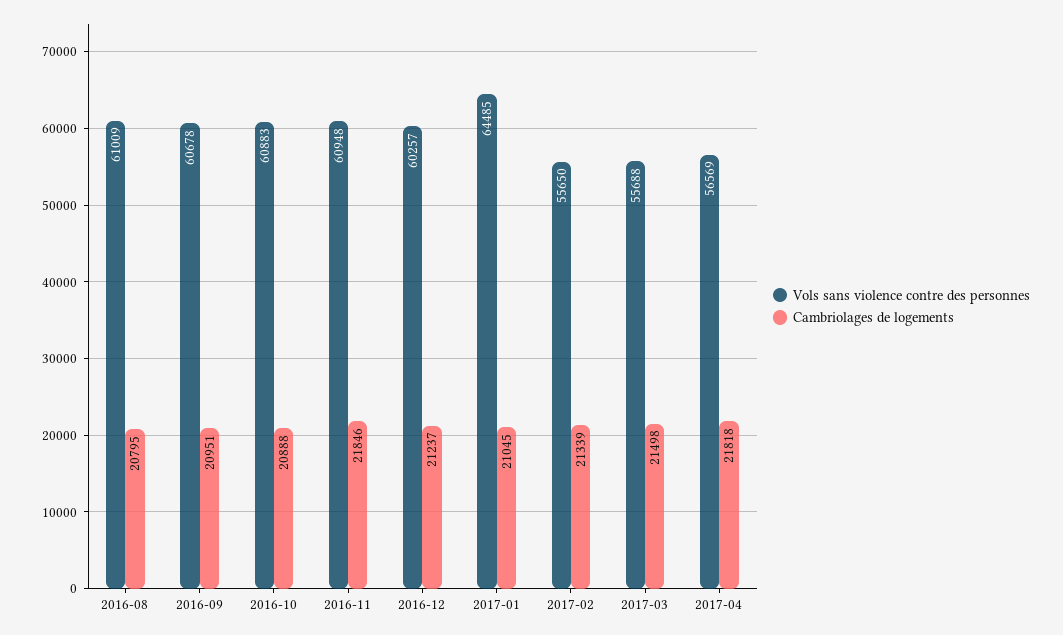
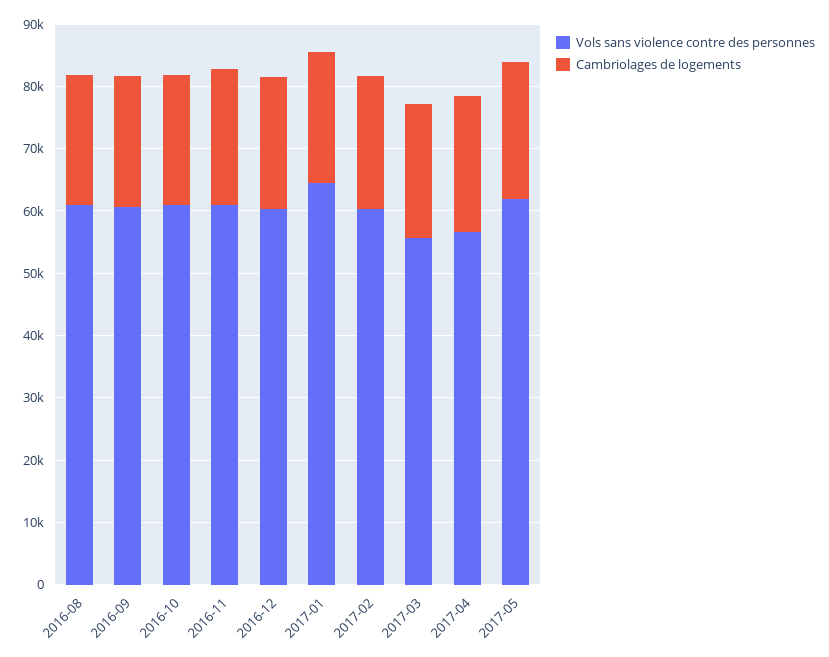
Vols sans violence contre des personnes, 2017-02: 55650 -> 60000
Vols sans violence contre des personnes, 2017-05: none -> 62000
Cambriolages de logements, 2017-05: none -> 22000

